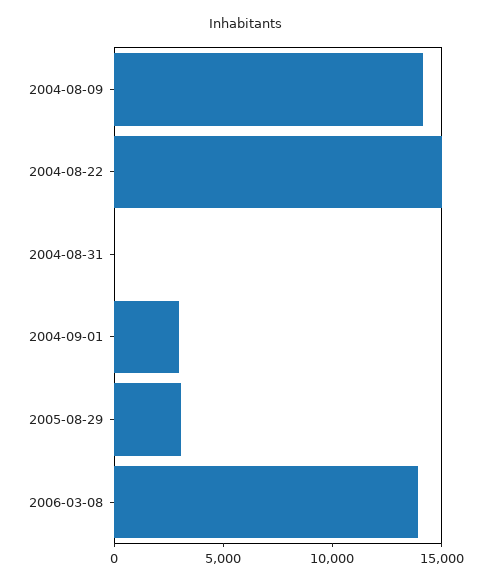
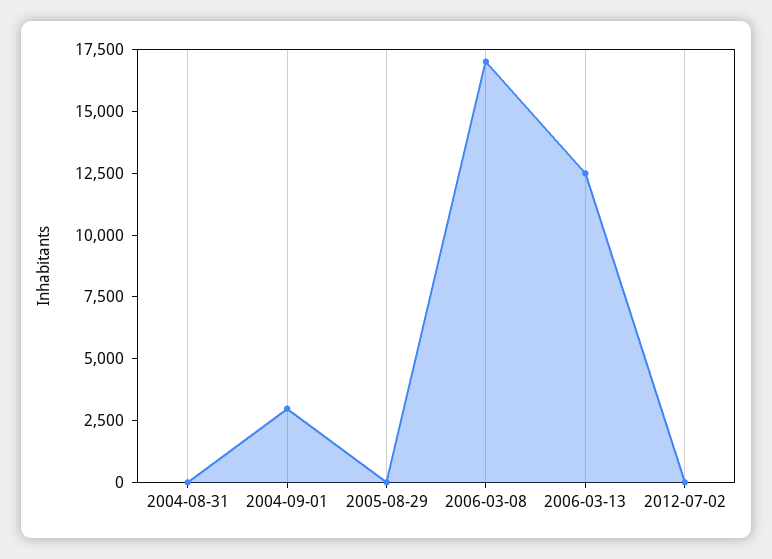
2004-08-09: 14000 -> none
2004-08-22: 15000 -> none
2005-08-29: 3000 -> 0
2006-03-08: 14000 -> 17000
2006-03-13: none -> 12500
2012-07-02: none -> 0

